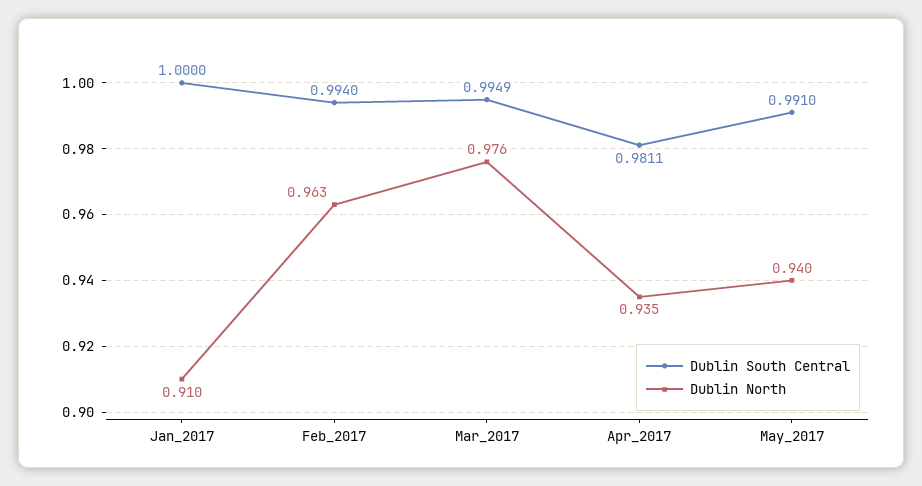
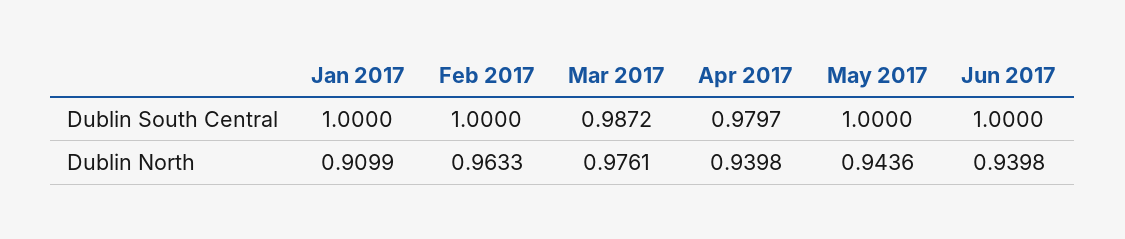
Dublin South Central, Feb_2017: 0.994 -> 1
Dublin South Central, Mar_2017: 0.9949 -> 0.9872
Dublin South Central, Apr_2017: 0.9811 -> 0.9797
Dublin North, Apr_2017: 0.935 -> 0.9398
Dublin South Central, May_2017: 0.991 -> 1
Dublin North, May_2017: 0.94 -> 0.9436
Dublin South Central, Jun 2017: none -> 1
Dublin North, Jun 2017: none -> 0.9398

